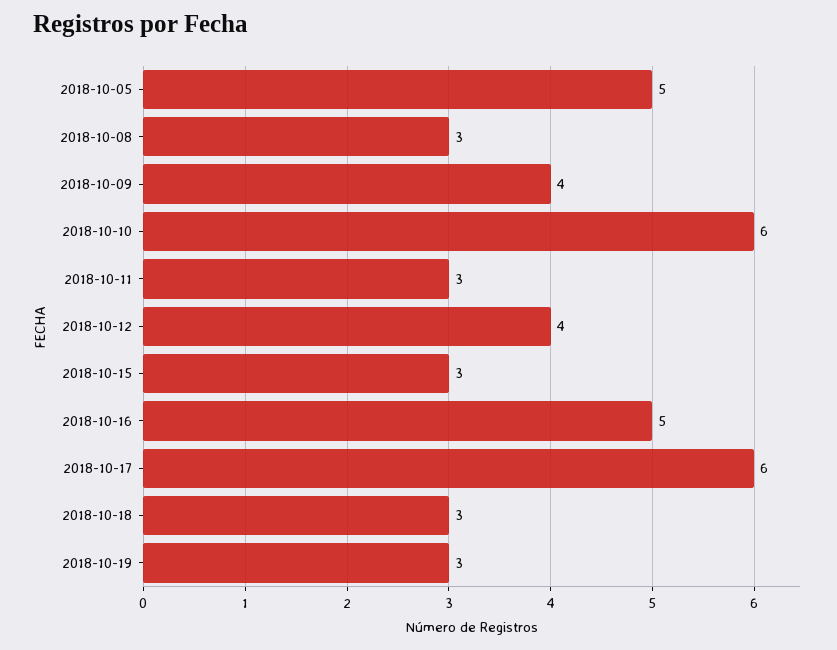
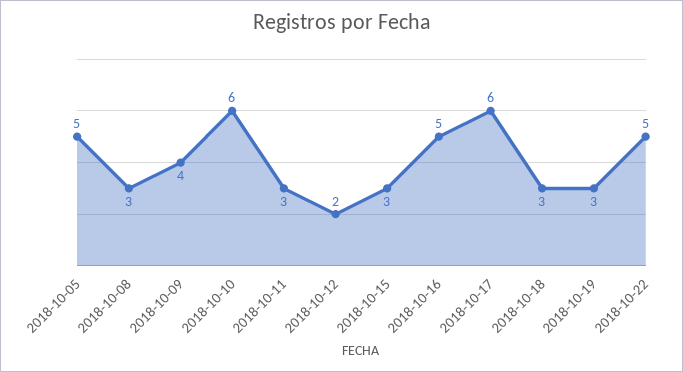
2018-10-12: 4 -> 2
2018-10-22: none -> 5

